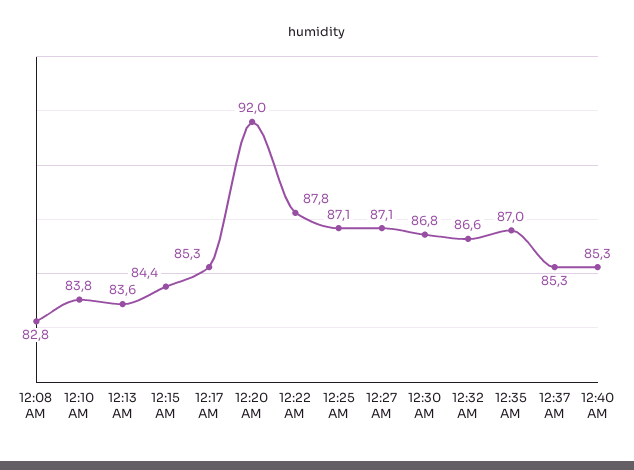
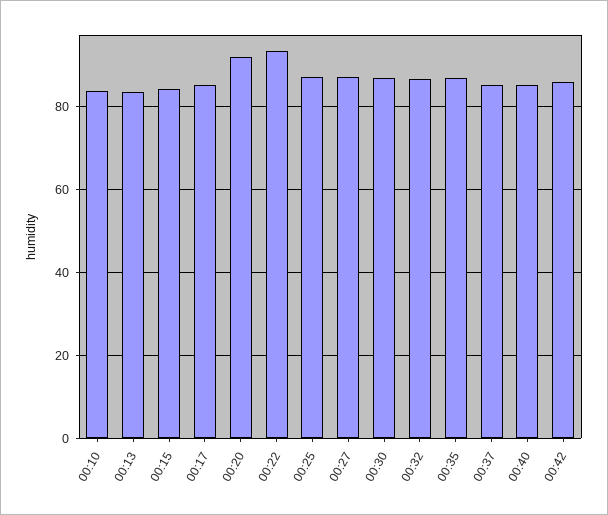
12:08 AM: 82.8 -> none
12:22 AM: 87.8 -> 94
00:42: none -> 86

